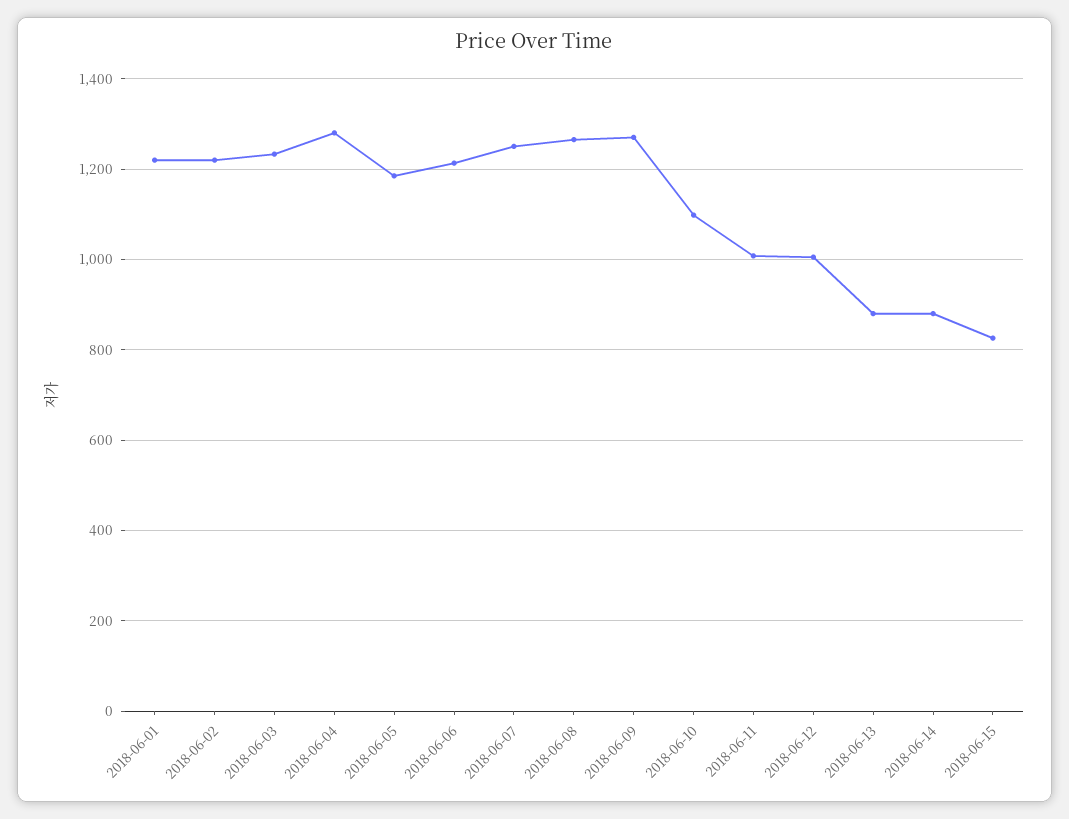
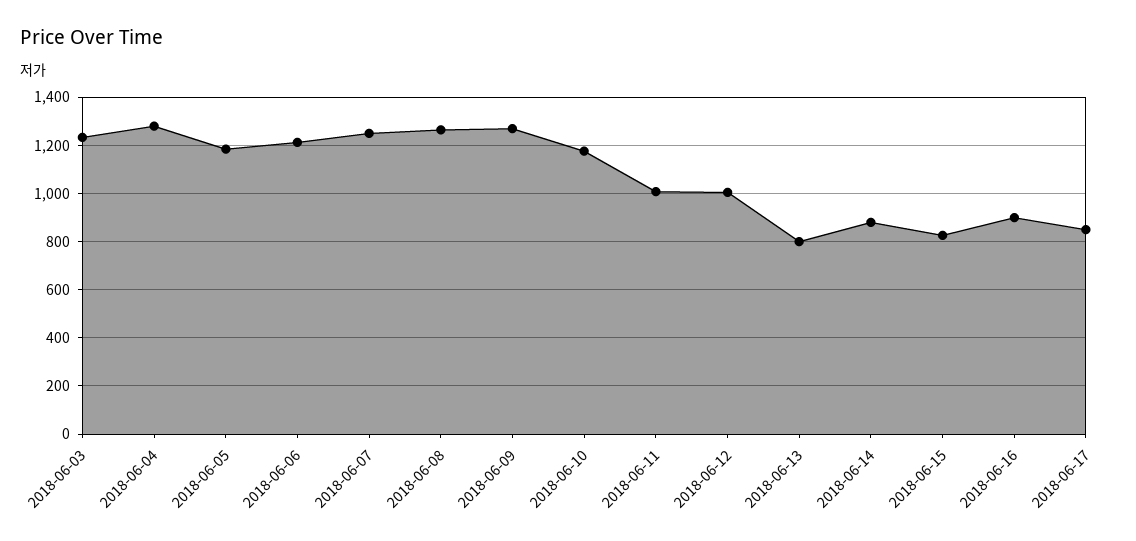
2018-06-01: 1220 -> none
2018-06-02: 1220 -> none
2018-06-10: 1100 -> 1175
2018-06-13: 880 -> 800
2018-06-16: none -> 900
2018-06-17: none -> 850

